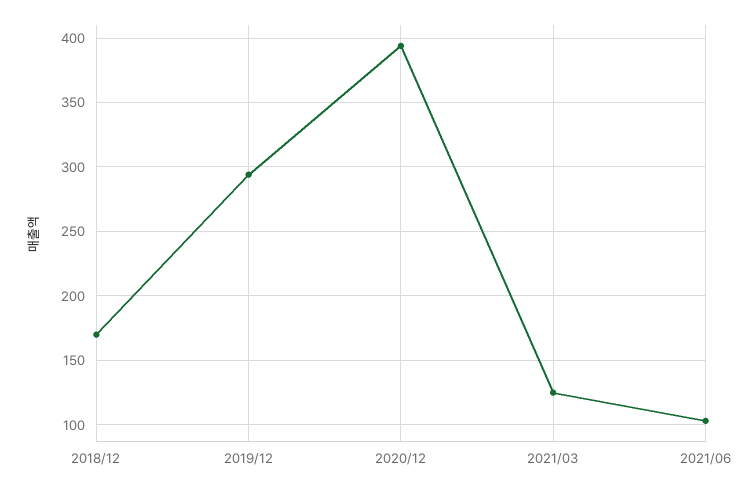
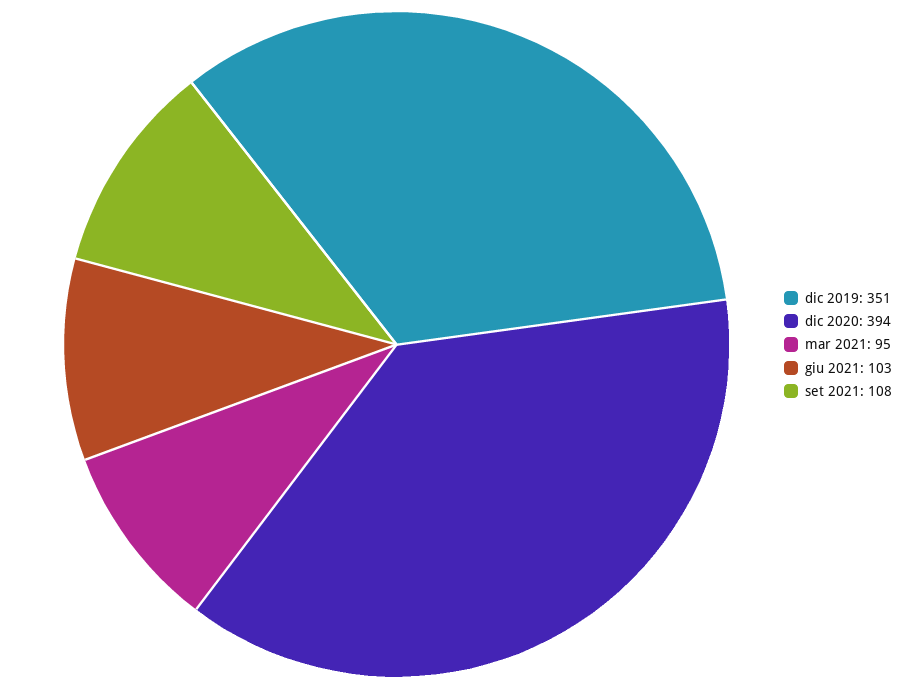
2018/12: 170 -> none
2019/12: 295 -> 351
2021/03: 125 -> 95
set 2021: none -> 108

